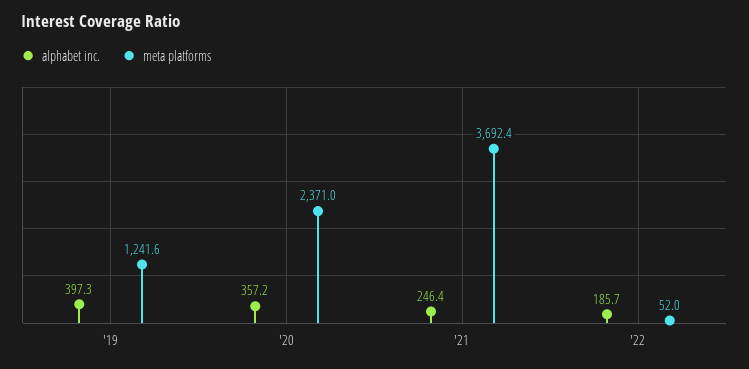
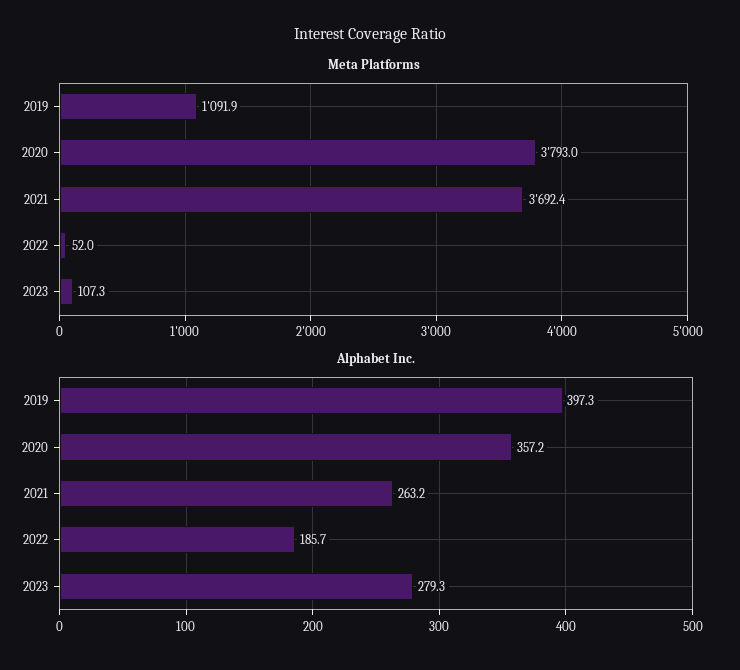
meta platforms, '19: 1241.6 -> 1091.9
meta platforms, '20: 2371 -> 3793
alphabet inc., '21: 246.4 -> 263.2
meta platforms, 2023: none -> 107.3
alphabet inc., 2023: none -> 279.3

